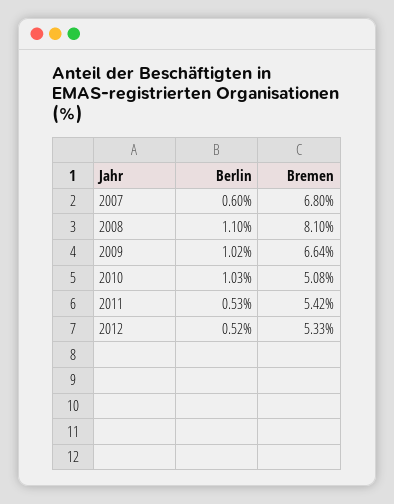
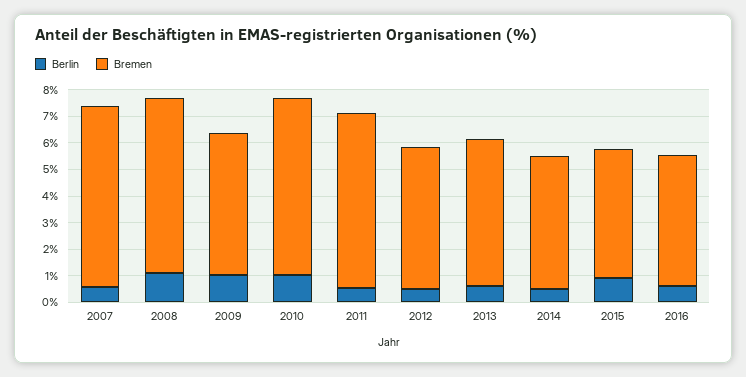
Bremen, 2008: 8.1 -> 6.5
Bremen, 2009: 6.64 -> 5.5
Bremen, 2010: 5.08 -> 6.5
Bremen, 2011: 5.42 -> 6.5
Berlin, 2013: none -> 0.5
Bremen, 2013: none -> 5.5
Berlin, 2014: none -> 0.5
Bremen, 2014: none -> 5
Berlin, 2015: none -> 1
Bremen, 2015: none -> 5
Berlin, 2016: none -> 0.5
Bremen, 2016: none -> 5

